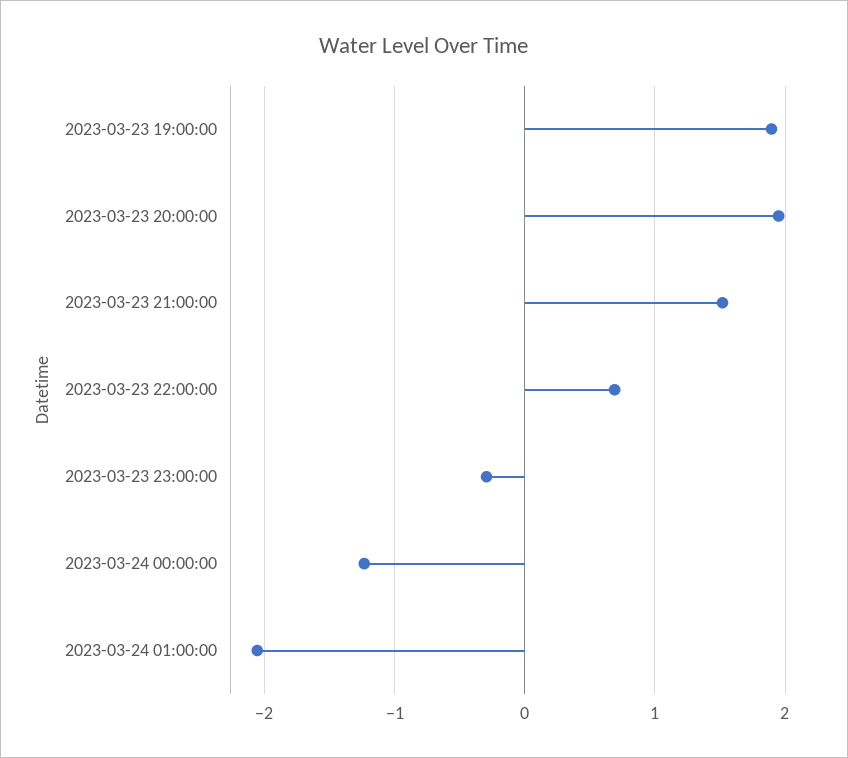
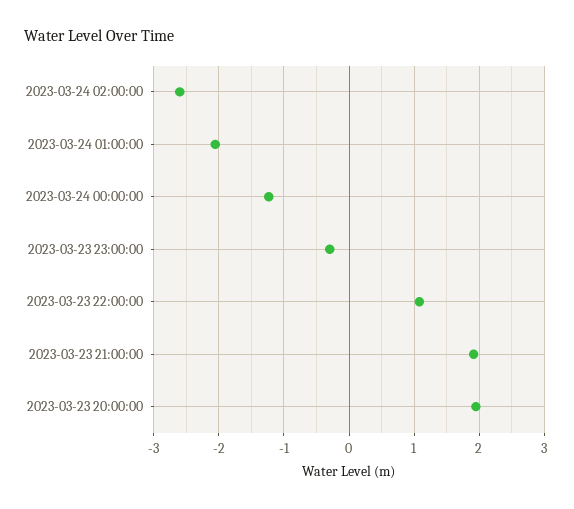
2023-03-23 19:00:00: 1.9 -> none
2023-03-23 21:00:00: 1.5 -> 1.9
2023-03-23 22:00:00: 0.7 -> 1.1
2023-03-24 02:00:00: none -> -2.6

